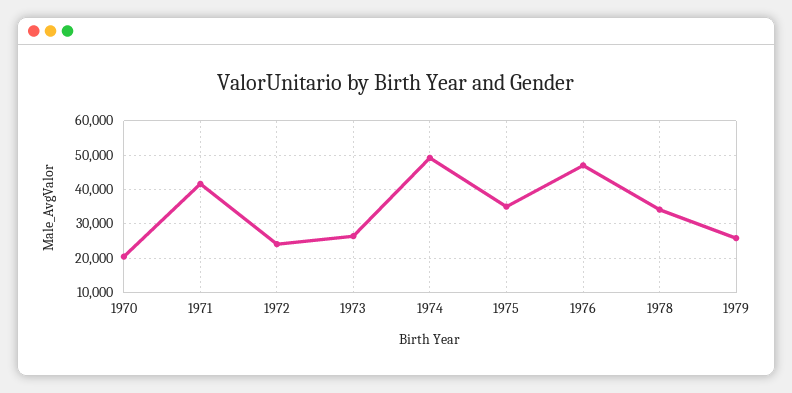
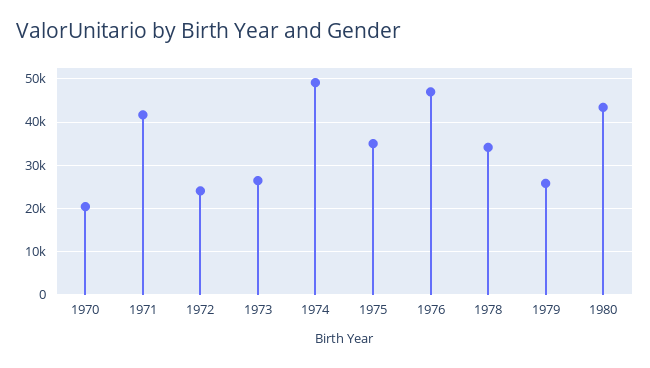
1980: none -> 44000

